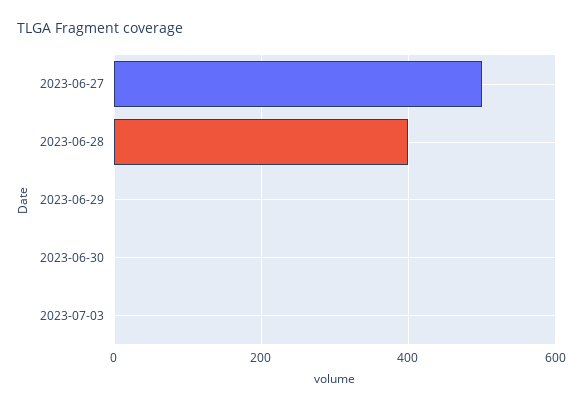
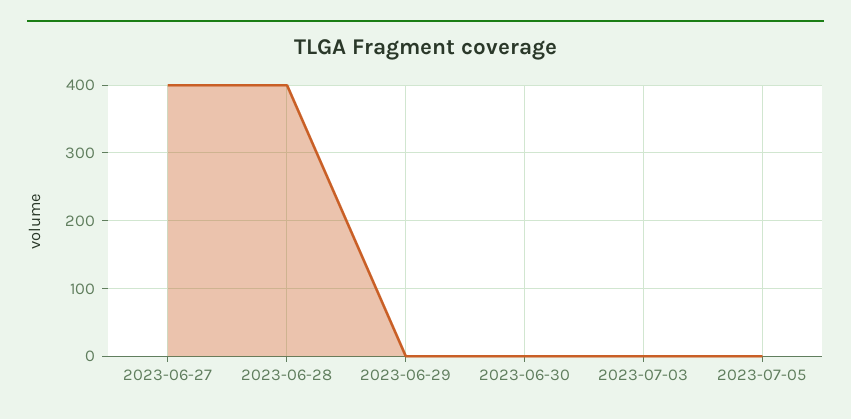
2023-06-27: 500 -> 400
2023-07-05: none -> 0

